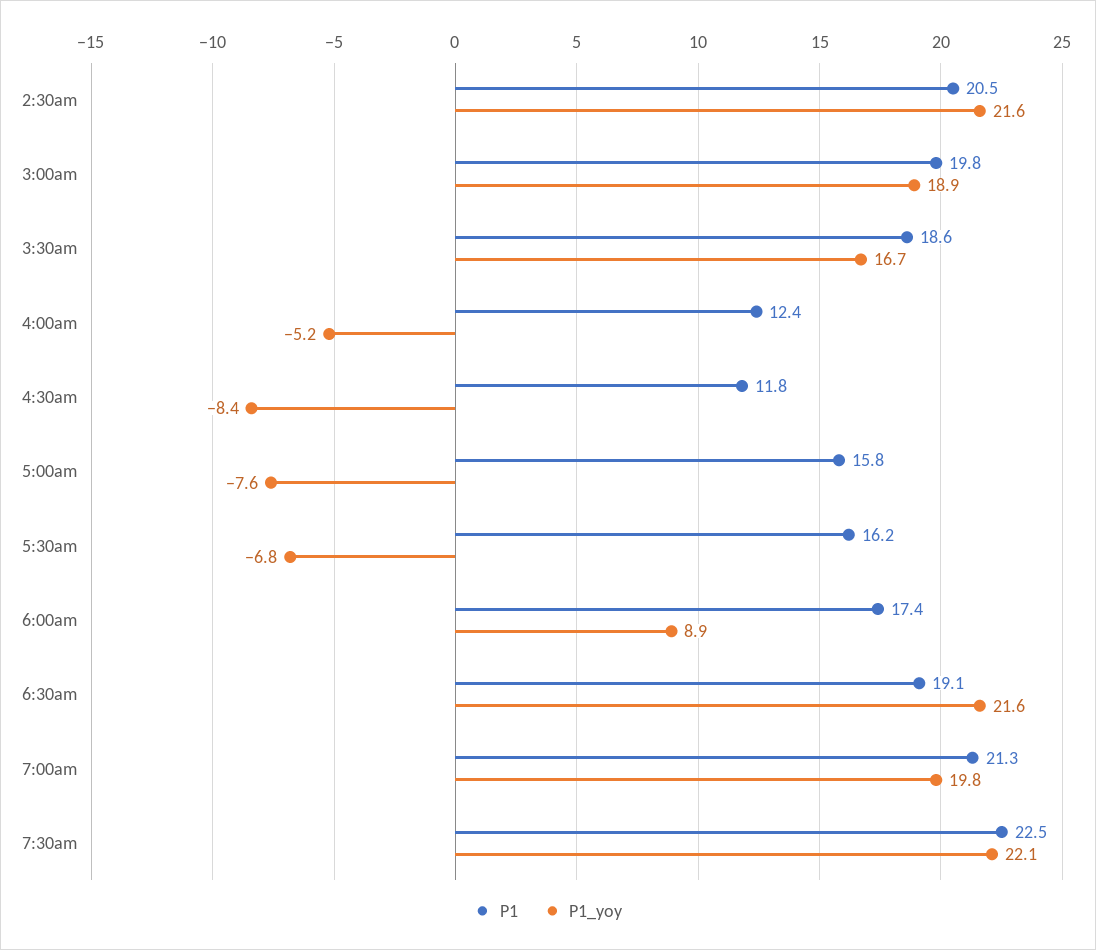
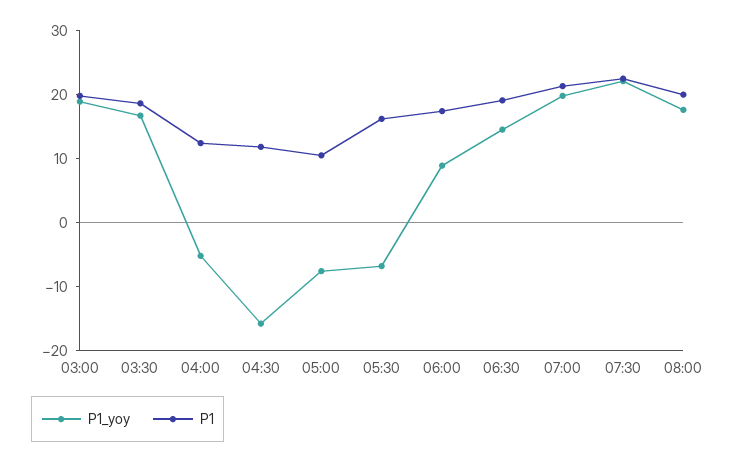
P1, 2:30am: 20.5 -> none
P1_yoy, 2:30am: 21.6 -> none
P1_yoy, 4:30am: -8.4 -> -16
P1, 5:00am: 15.8 -> 10
P1_yoy, 6:30am: 21.6 -> 14
P1_yoy, 08:00: none -> 18
P1, 08:00: none -> 20

